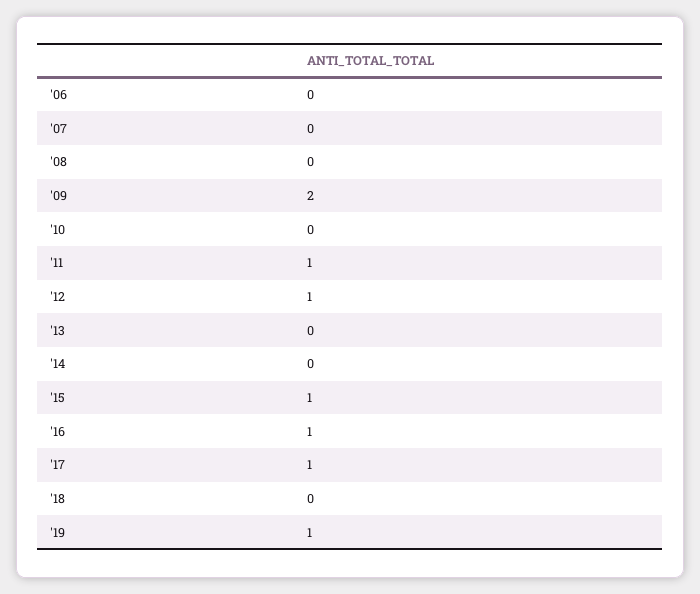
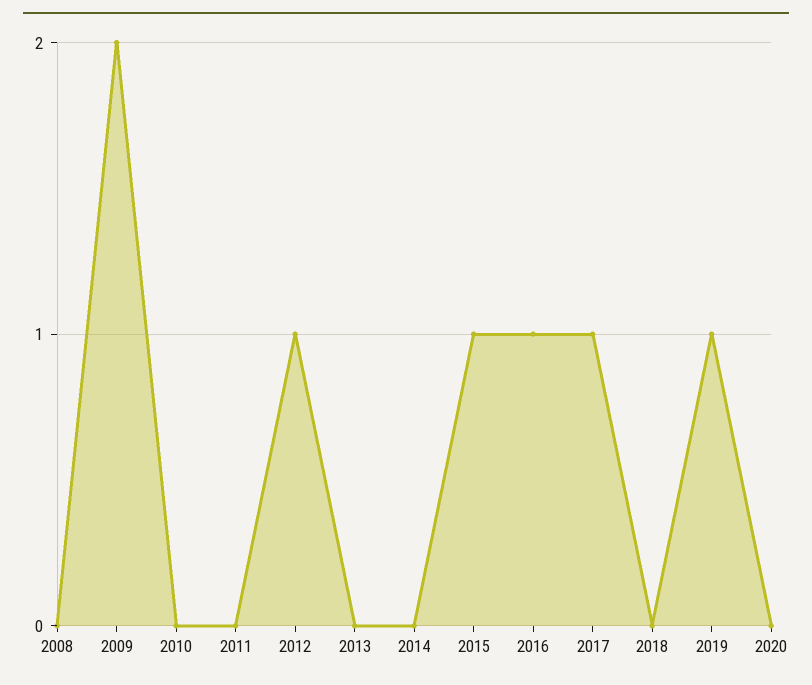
'06: 0 -> none
'07: 0 -> none
'11: 1 -> 0
2020: none -> 0

